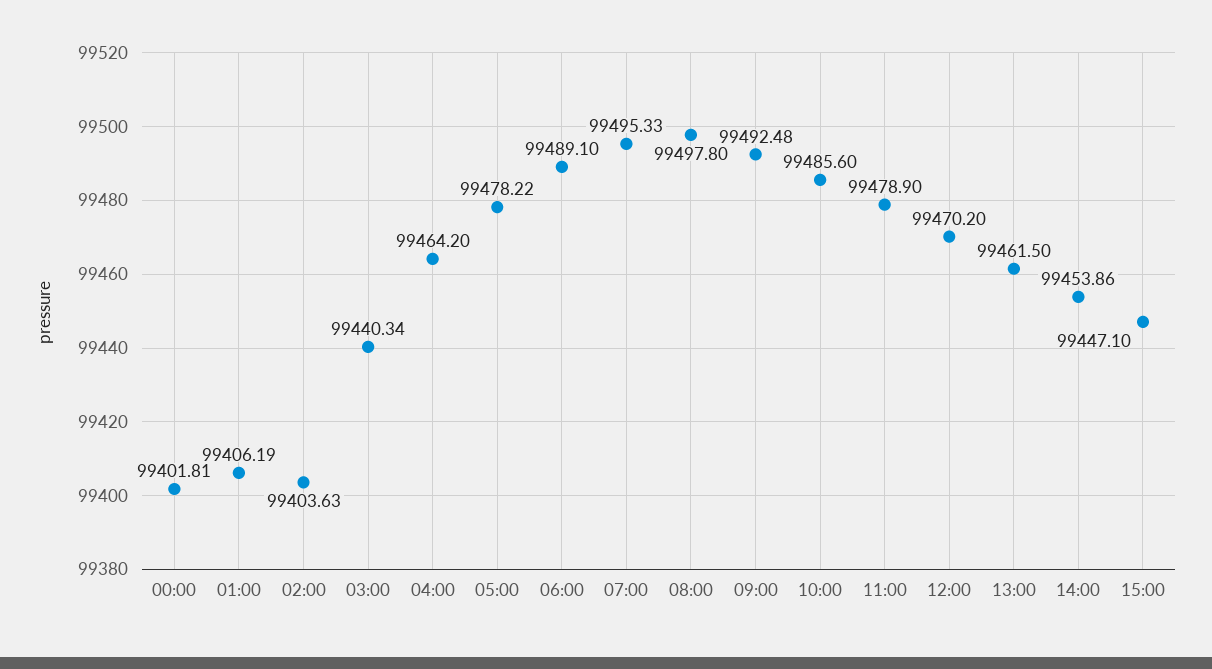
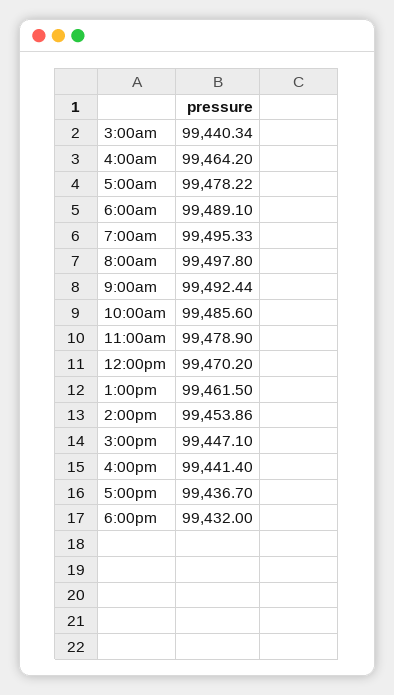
00:00: 99401.81 -> none
01:00: 99406.19 -> none
02:00: 99403.63 -> none
09:00: 99492.48 -> 99492.44
4:00pm: none -> 99441.4
5:00pm: none -> 99436.7
6:00pm: none -> 99432

